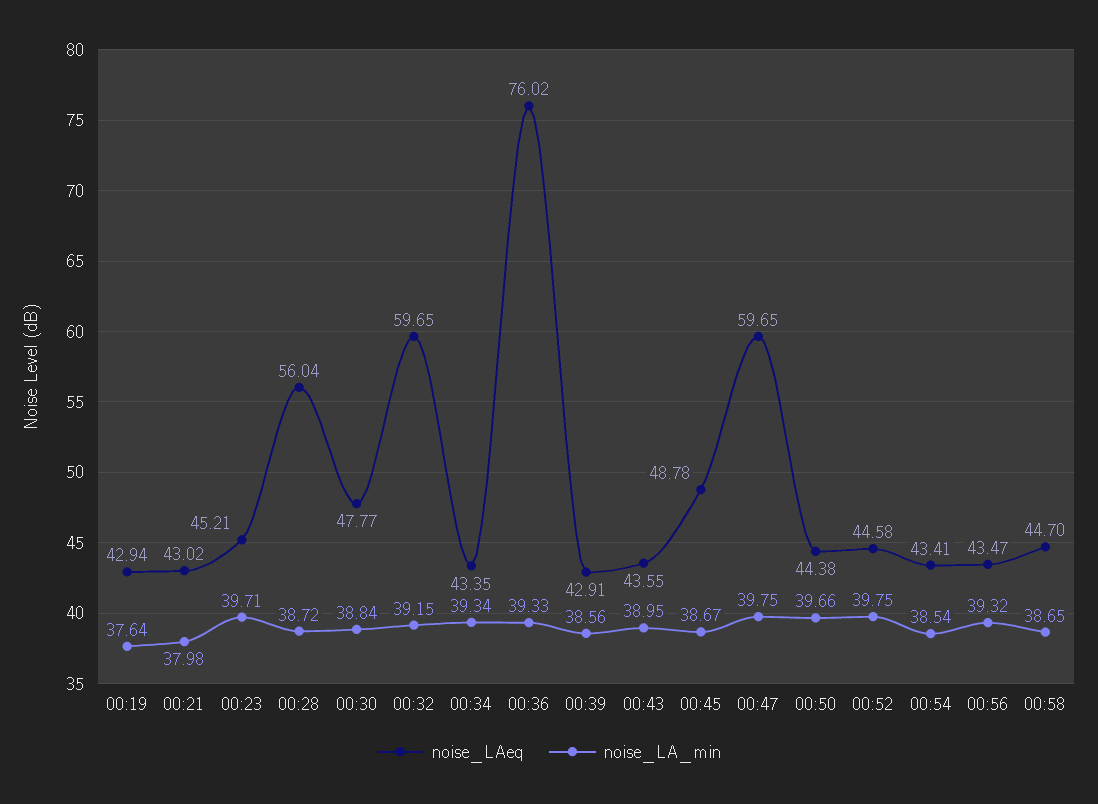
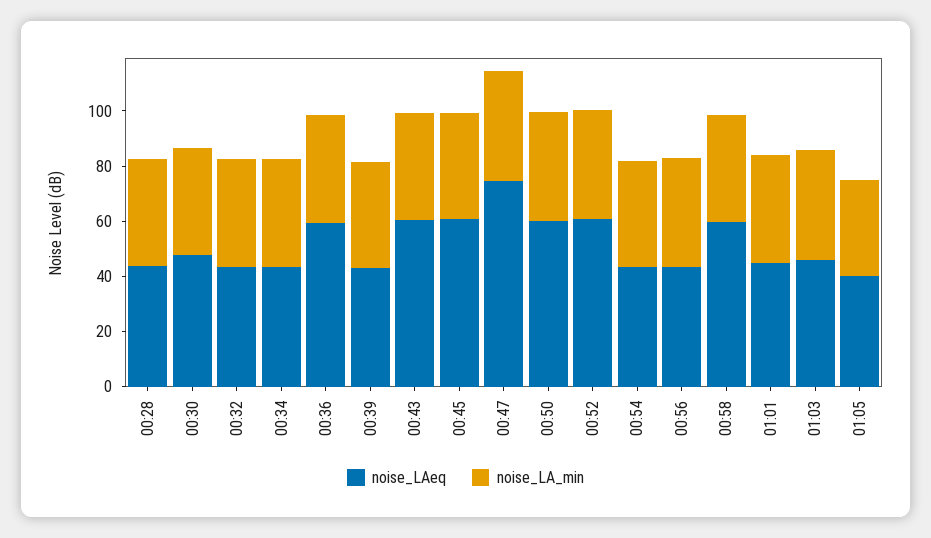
noise_LAeq, 00:19: 42.94 -> none
noise_LA_min, 00:19: 37.64 -> none
noise_LAeq, 00:21: 43.02 -> none
noise_LA_min, 00:21: 37.98 -> none
noise_LAeq, 00:23: 45.21 -> none
noise_LA_min, 00:23: 39.71 -> none
noise_LAeq, 00:28: 56.04 -> 45
noise_LAeq, 00:32: 59.65 -> 45
noise_LAeq, 00:36: 76.02 -> 60
noise_LAeq, 00:43: 43.55 -> 60
noise_LAeq, 00:45: 48.78 -> 60
noise_LAeq, 00:47: 59.65 -> 75
noise_LAeq, 00:50: 44.38 -> 60
noise_LAeq, 00:52: 44.58 -> 60
noise_LAeq, 00:58: 44.7 -> 60
noise_LAeq, 01:01: none -> 45
noise_LA_min, 01:01: none -> 40
noise_LAeq, 01:03: none -> 45
noise_LA_min, 01:03: none -> 40
noise_LAeq, 01:05: none -> 40
noise_LA_min, 01:05: none -> 35

